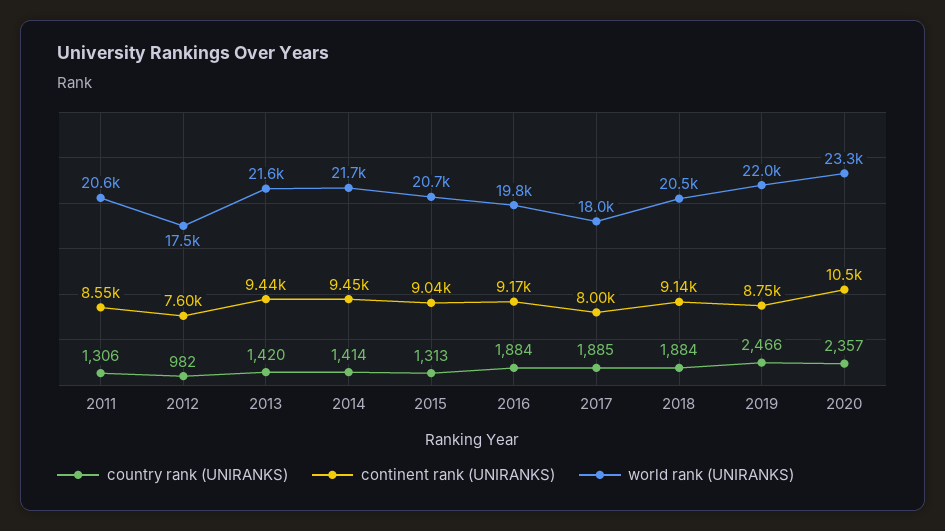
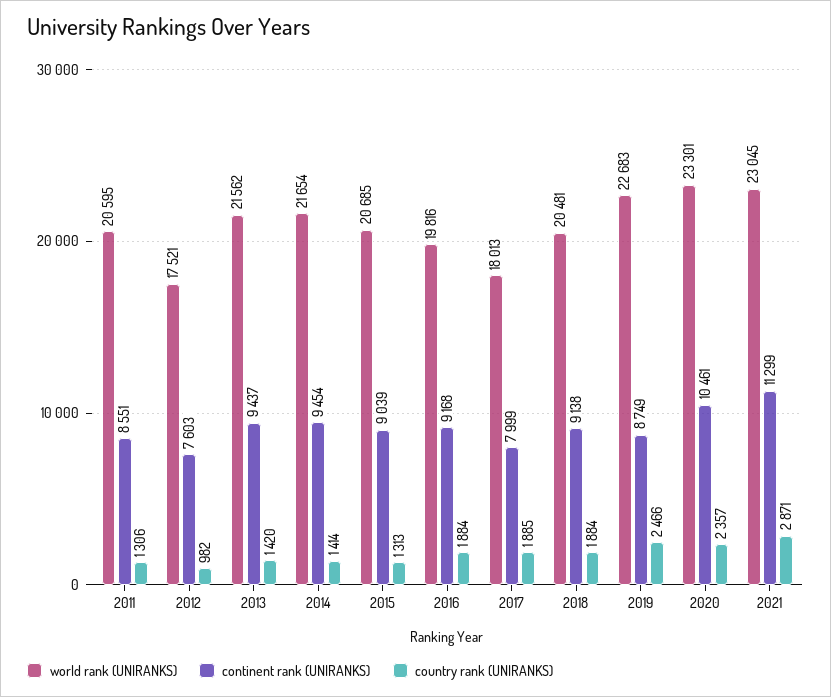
world rank (UNIRANKS), 2019: 22000 -> 22683
world rank (UNIRANKS), 2021: none -> 23045
continent rank (UNIRANKS), 2021: none -> 11299
country rank (UNIRANKS), 2021: none -> 2871

